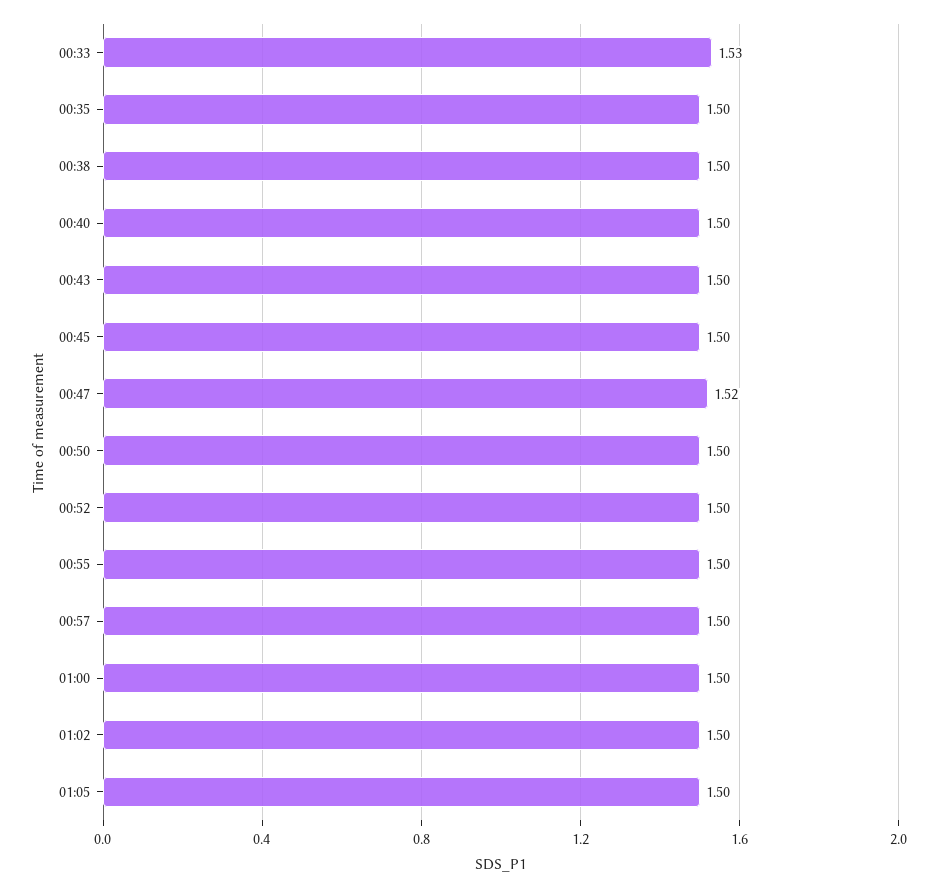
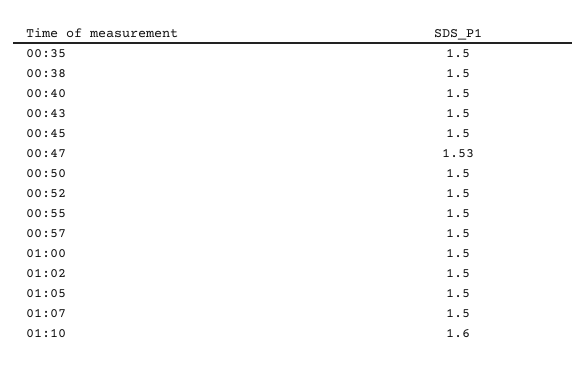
00:33: 1.53 -> none
00:47: 1.52 -> 1.53
01:07: none -> 1.5
01:10: none -> 1.6

